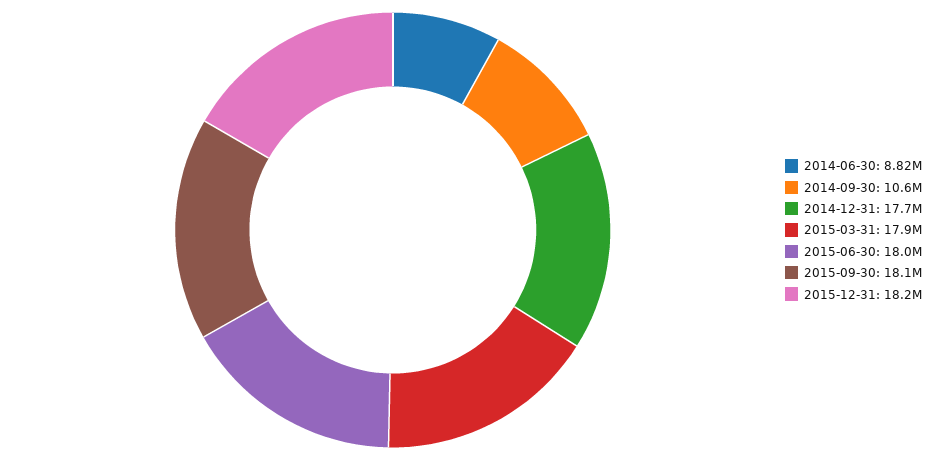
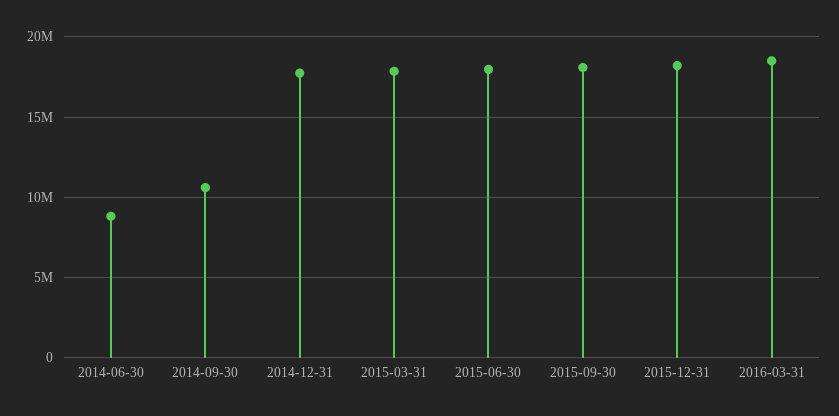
2016-03-31: none -> 18500000

